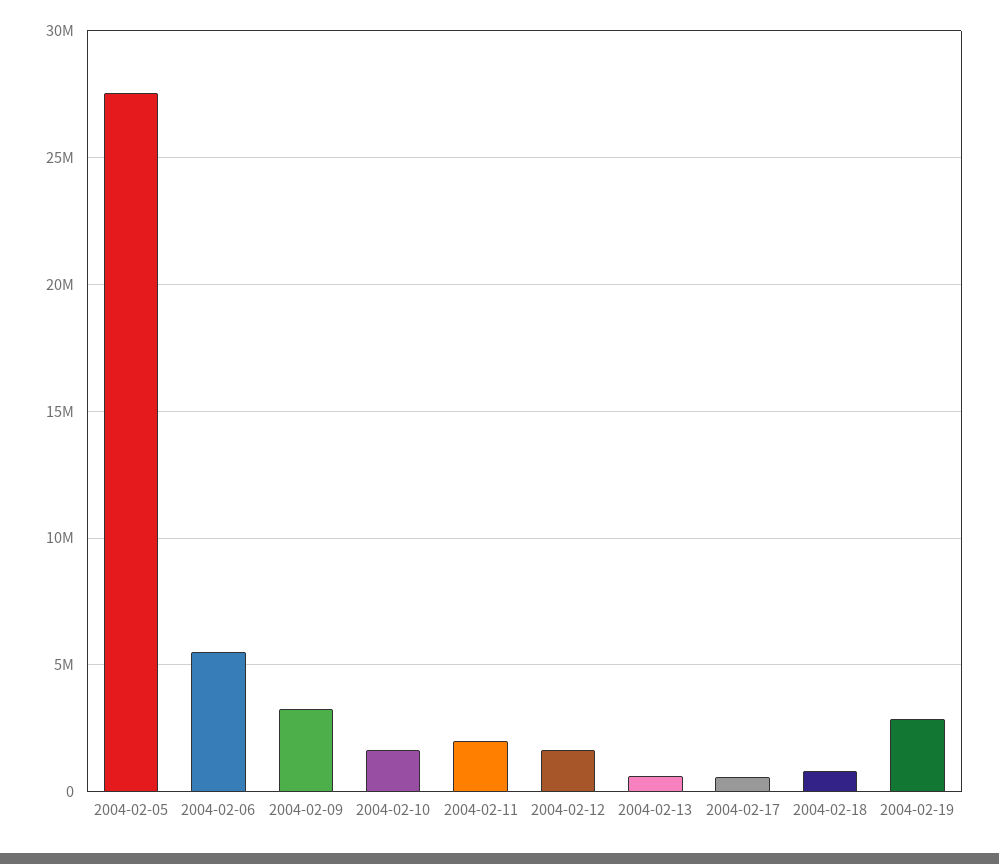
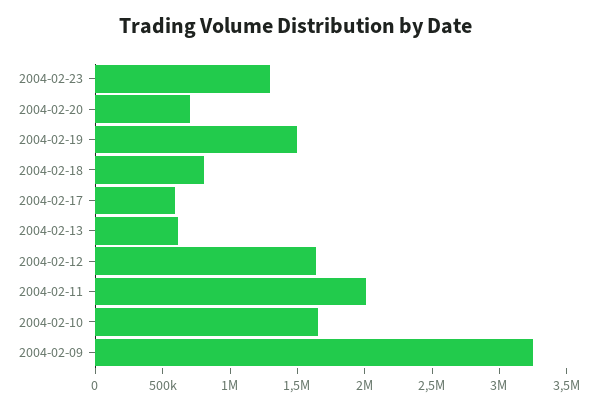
2004-02-05: 27500000 -> none
2004-02-06: 5500000 -> none
2004-02-19: 3000000 -> 1500000
2004-02-23: none -> 1300000
2004-02-20: none -> 700000

